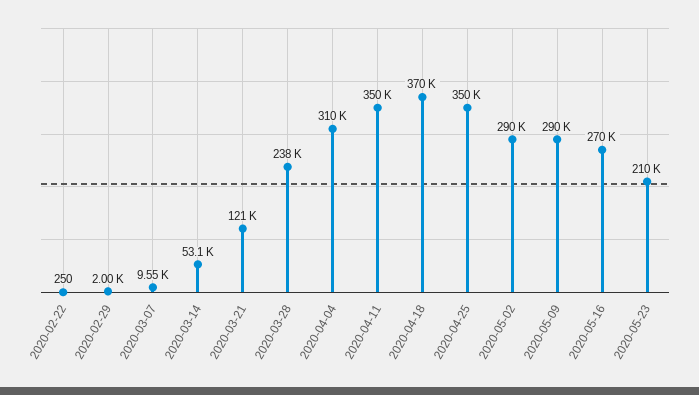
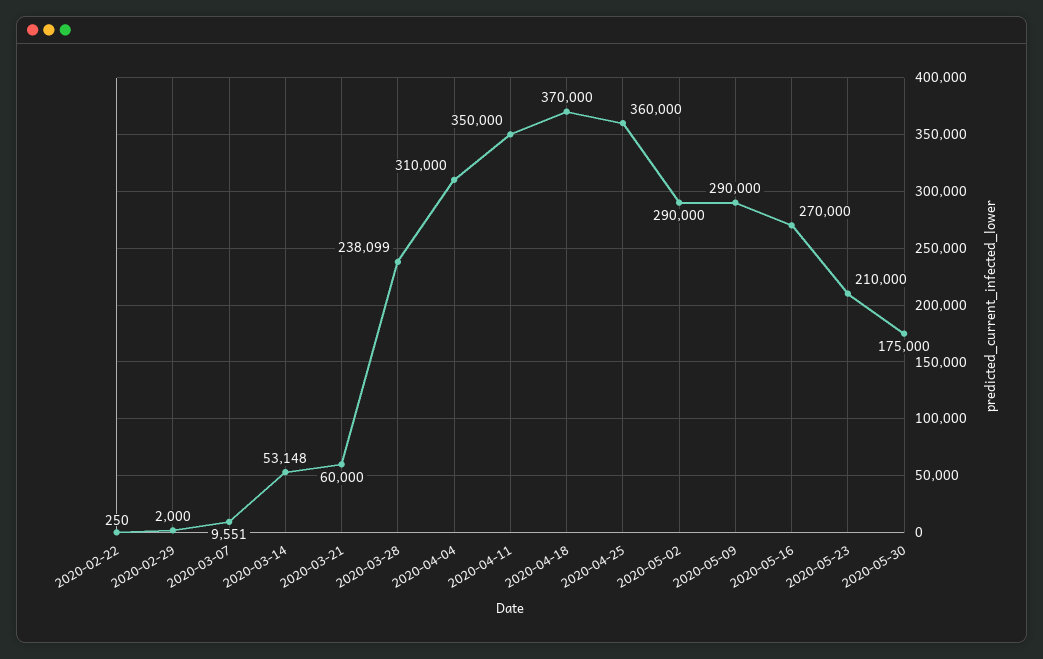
2020-03-21: 121000 -> 60000
2020-04-25: 350000 -> 360000
2020-05-30: none -> 175000

